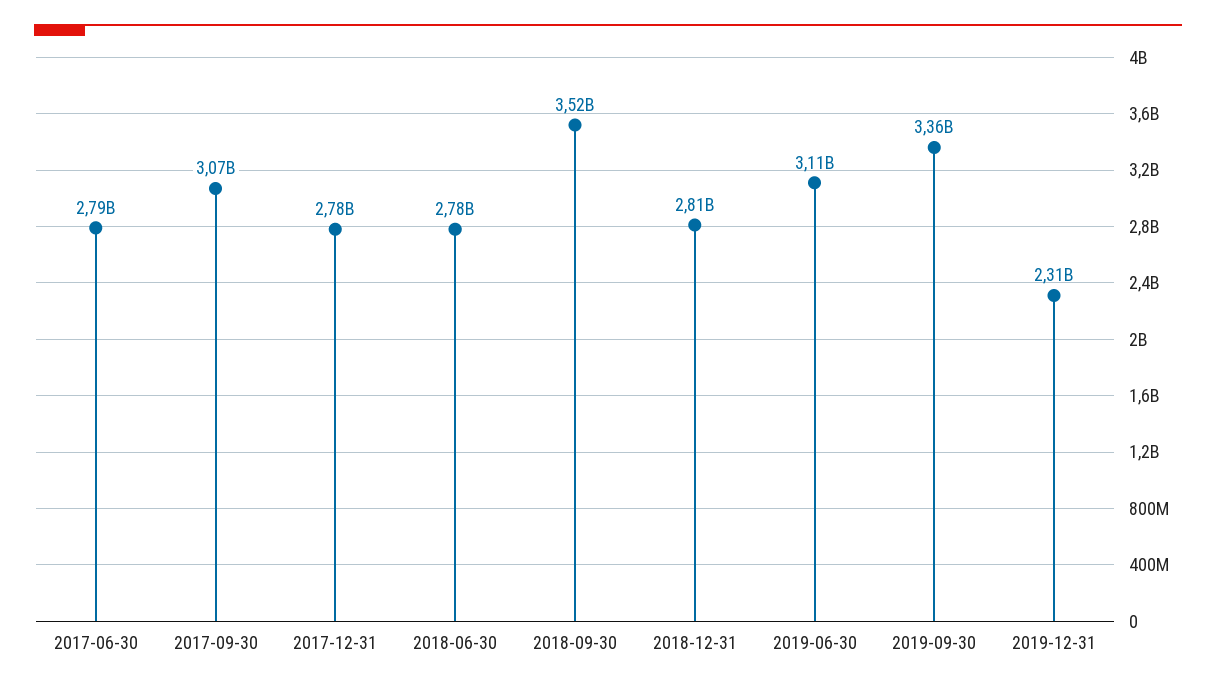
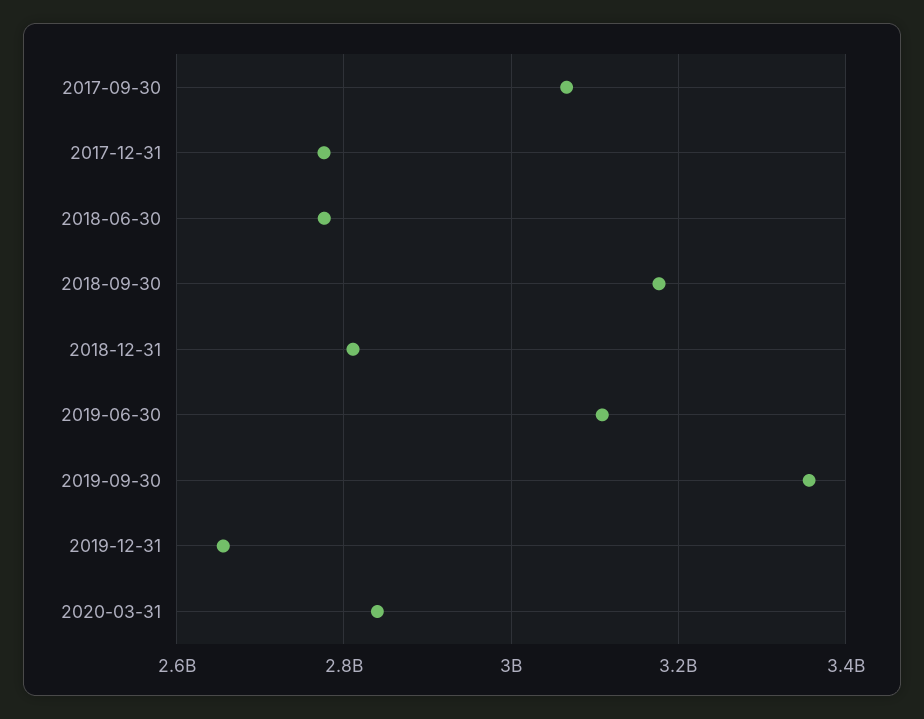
2017-06-30: 2790000000 -> none
2018-09-30: 3520000000 -> 3180000000
2019-12-31: 2310000000 -> 2660000000
2020-03-31: none -> 2840000000

